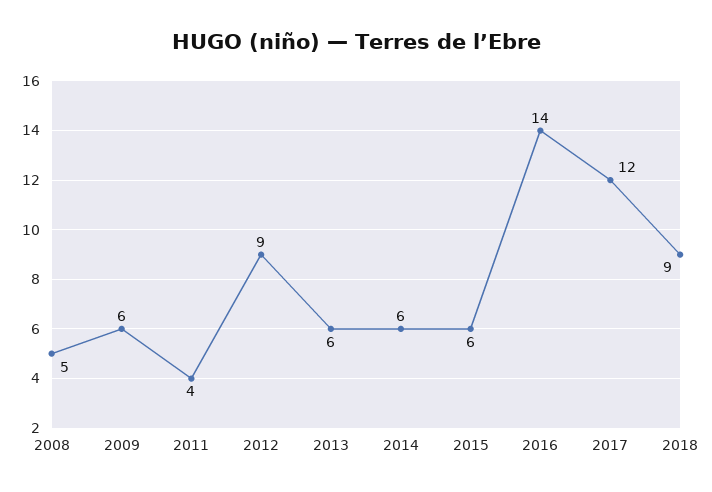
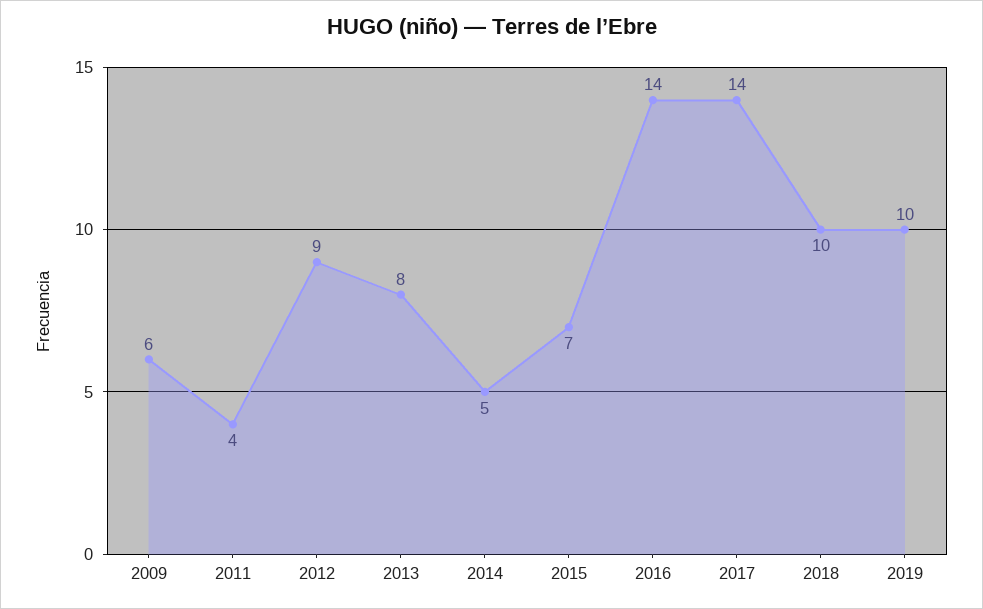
2008: 5 -> none
2013: 6 -> 8
2014: 6 -> 5
2015: 6 -> 7
2017: 12 -> 14
2018: 9 -> 10
2019: none -> 10

